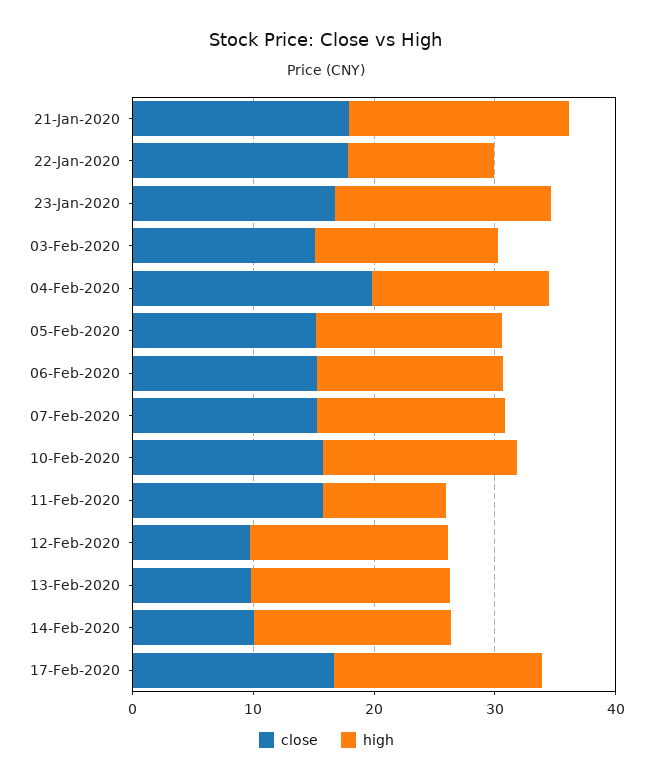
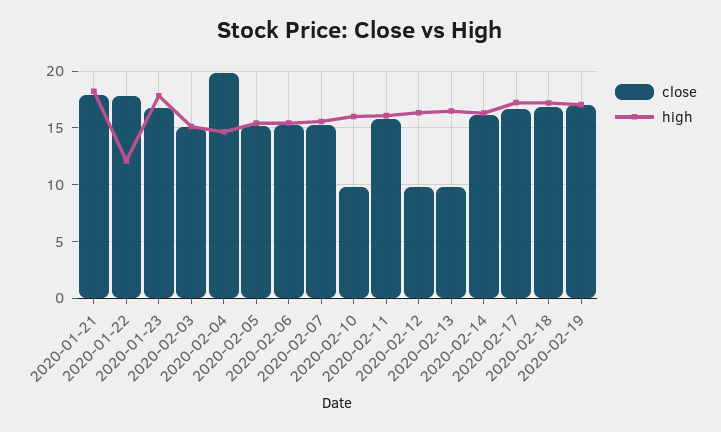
close, 10-Feb-2020: 16 -> 10
high, 11-Feb-2020: 10 -> 16
close, 14-Feb-2020: 10 -> 16
close, 2020-02-18: none -> 17
high, 2020-02-18: none -> 17
close, 2020-02-19: none -> 17
high, 2020-02-19: none -> 17

